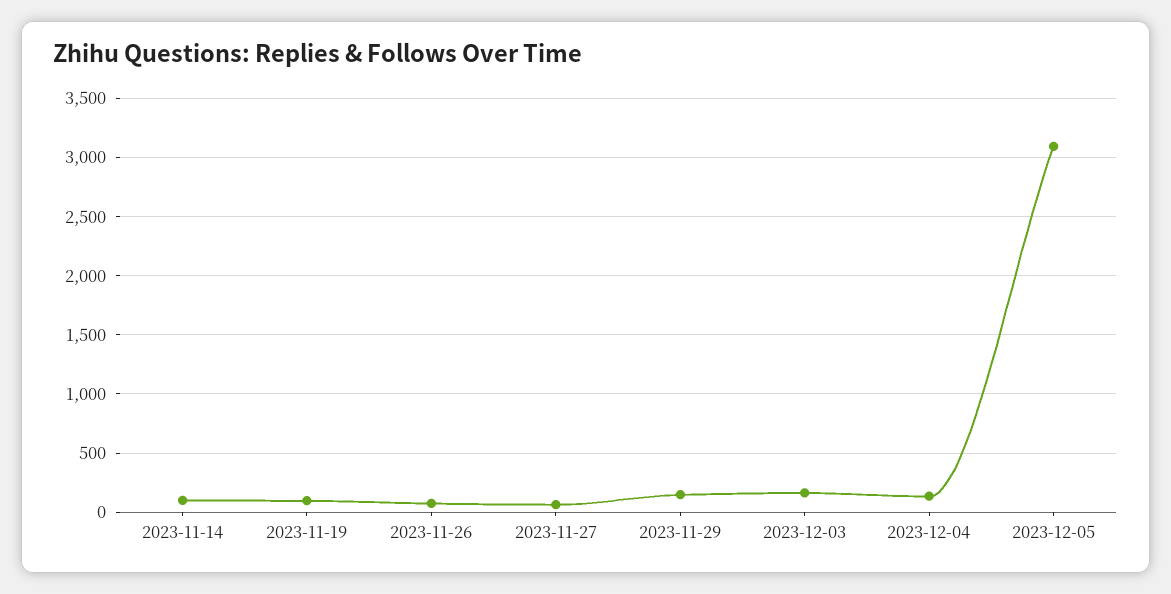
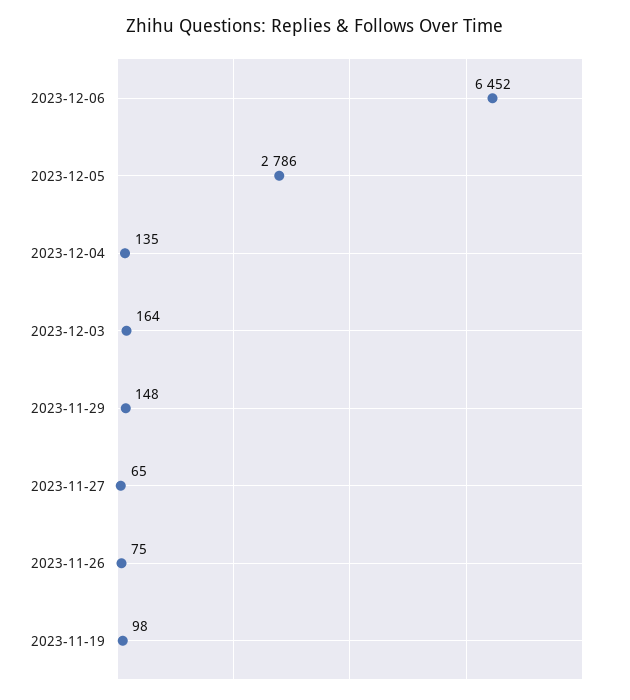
2023-11-14: 100 -> none
2023-12-05: 3100 -> 2786
2023-12-06: none -> 6452

